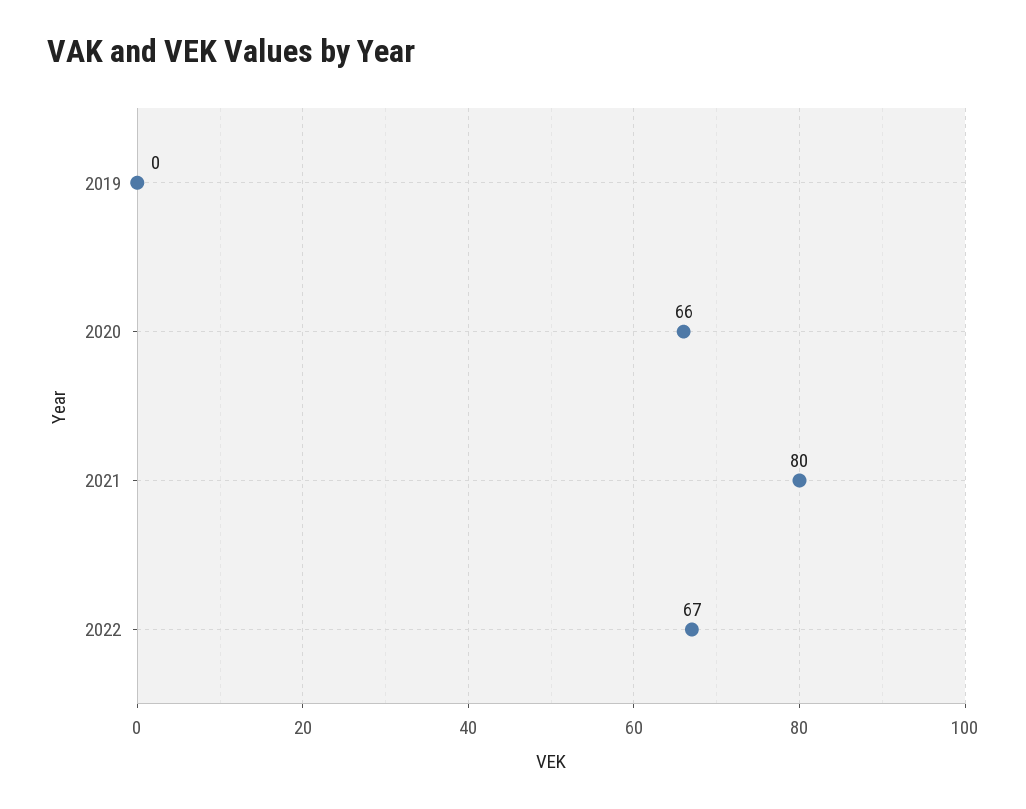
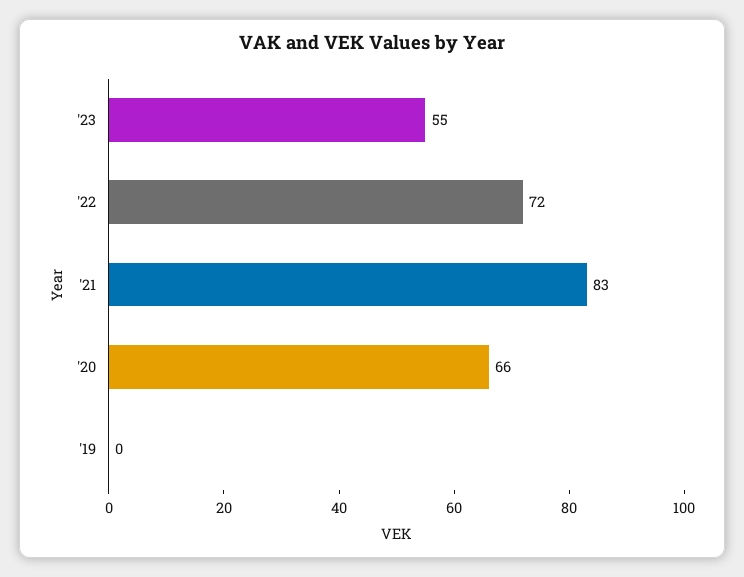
2021: 80 -> 83
2022: 67 -> 72
'23: none -> 55

